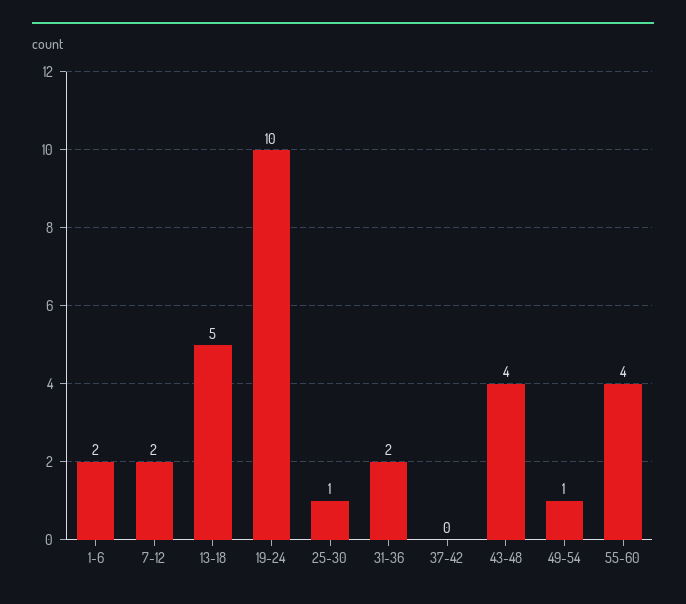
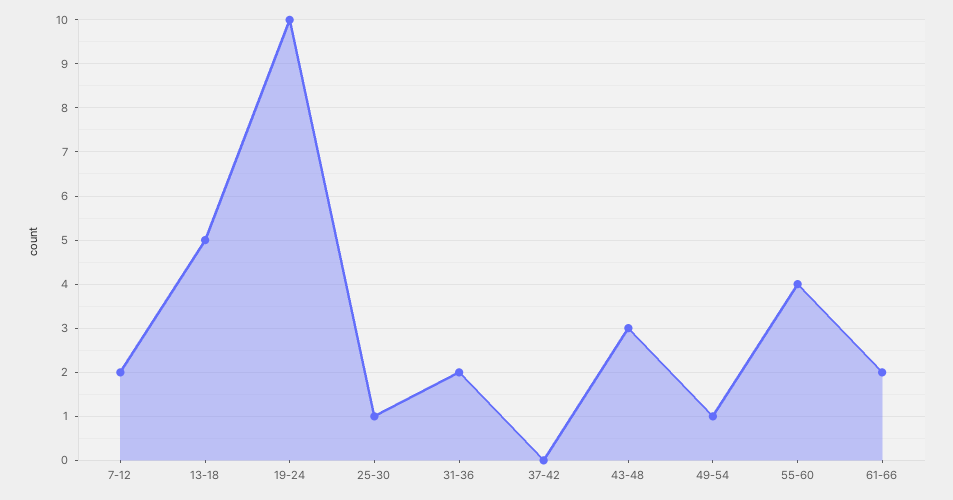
1-6: 2 -> none
43-48: 4 -> 3
61-66: none -> 2

